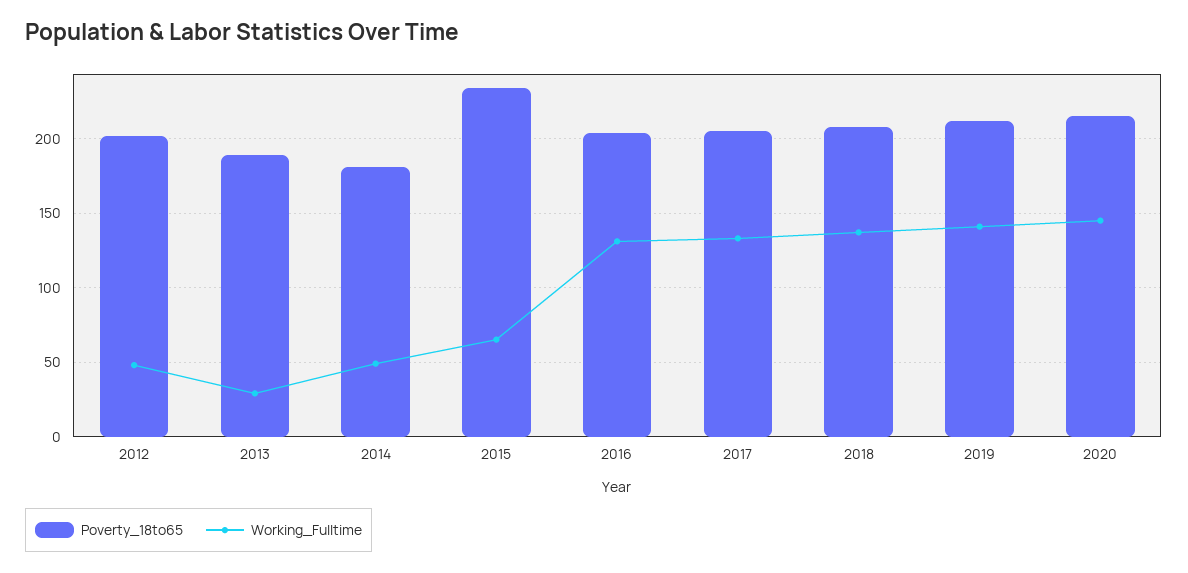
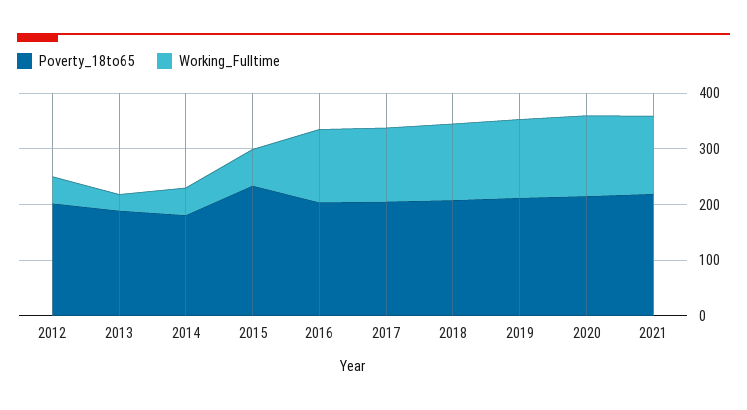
Poverty_18to65, 2021: none -> 220
Working_Fulltime, 2021: none -> 140

